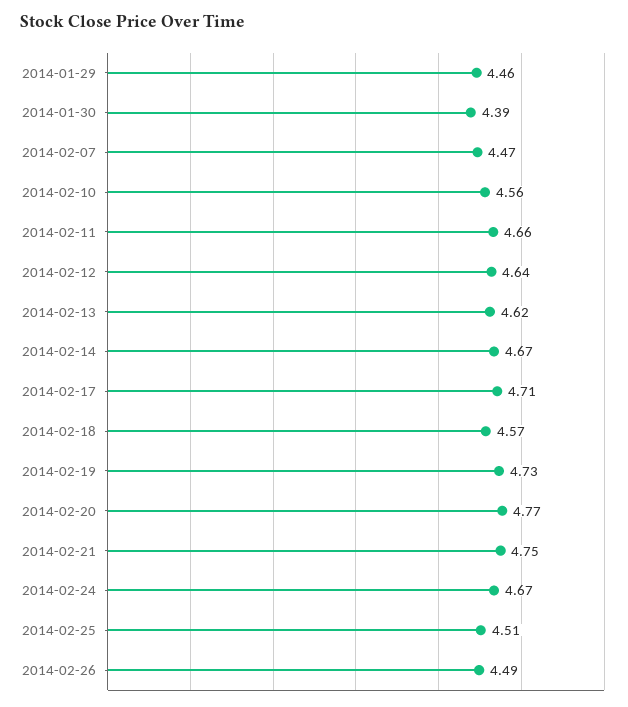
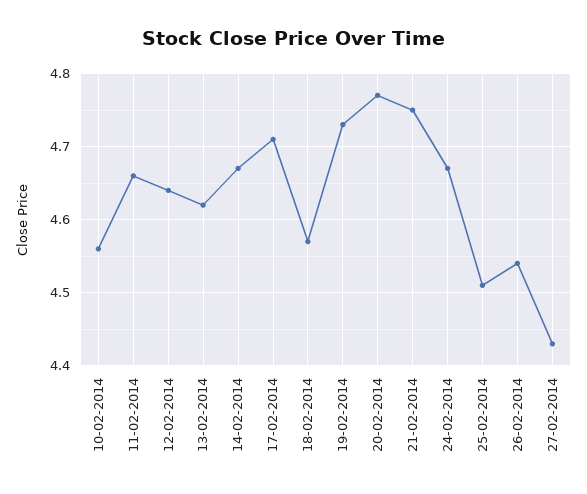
2014-01-29: 4.46 -> none
2014-01-30: 4.39 -> none
2014-02-07: 4.47 -> none
2014-02-26: 4.49 -> 4.54
27-02-2014: none -> 4.43

